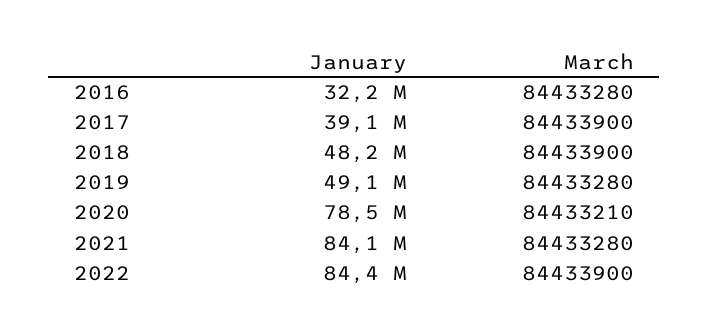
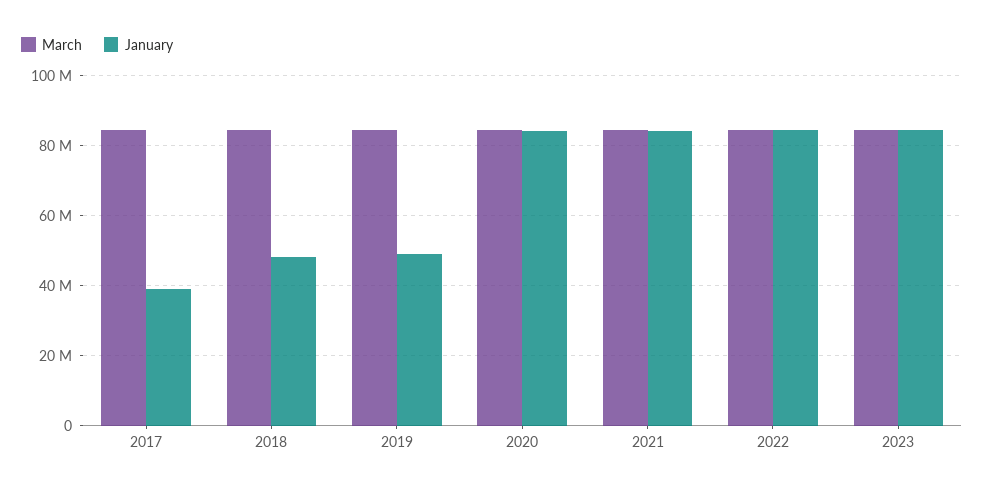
January, 2016: 32200000 -> none
March, 2016: 84433280 -> none
January, 2020: 78500000 -> 84000000
March, 2023: none -> 84000000
January, 2023: none -> 84000000

